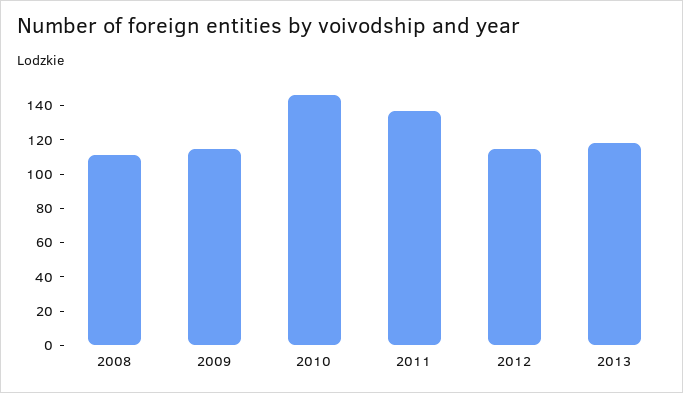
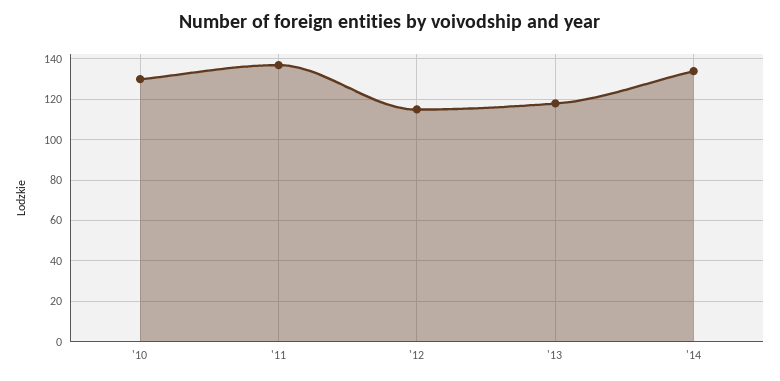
2008: 110 -> none
2009: 115 -> none
2010: 145 -> 130
'14: none -> 135

